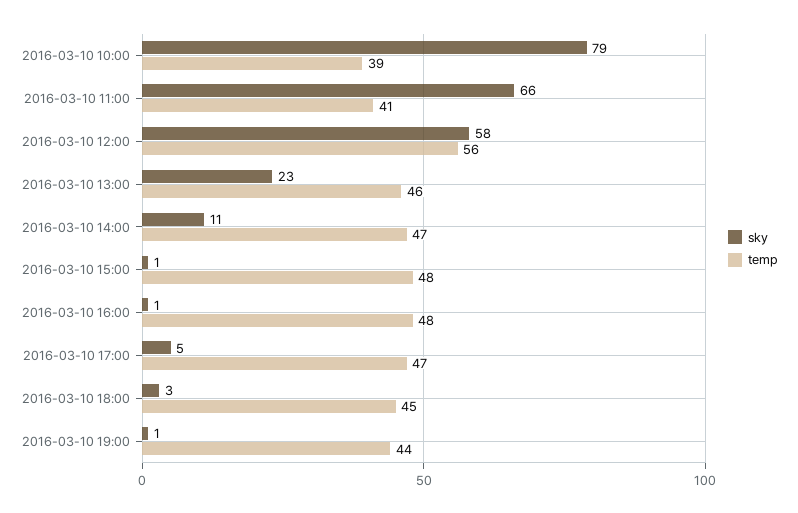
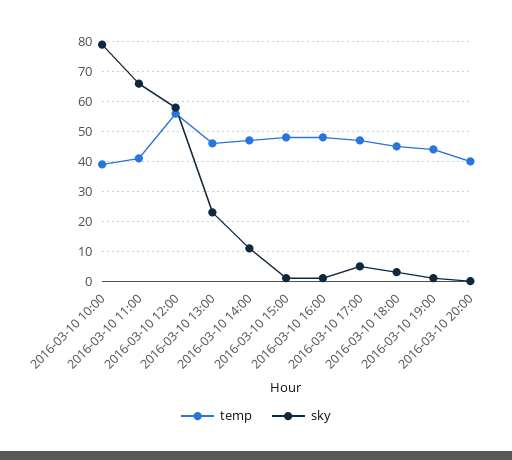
temp, 2016-03-10 20:00: none -> 40
sky, 2016-03-10 20:00: none -> 0

